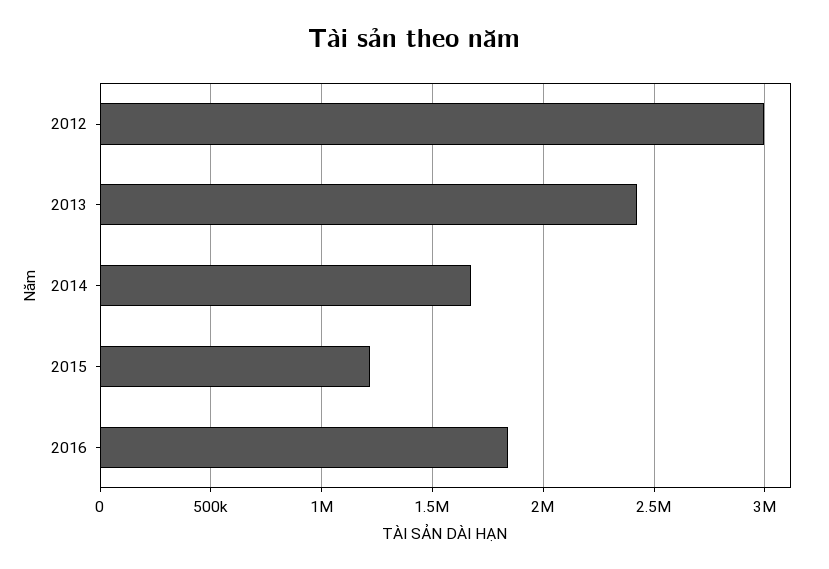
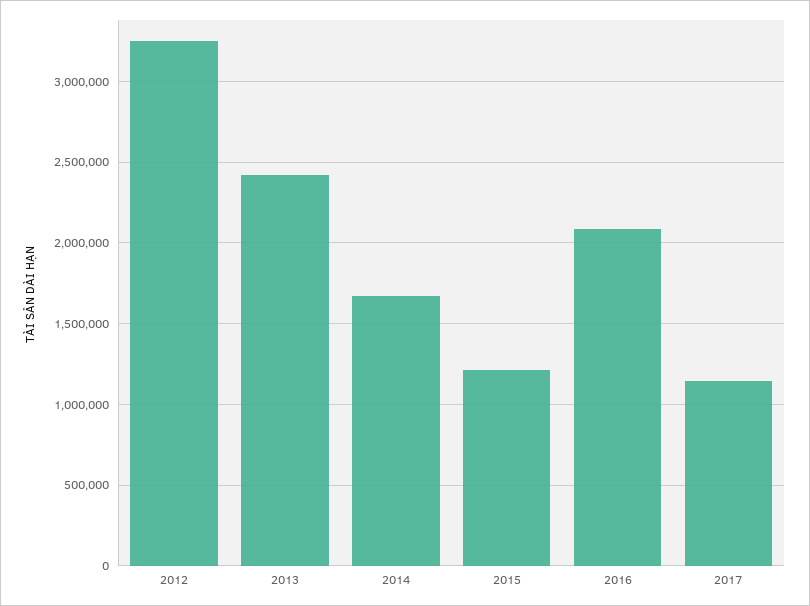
2012: 3000000 -> 3250000
2016: 1850000 -> 2100000
2017: none -> 1150000

